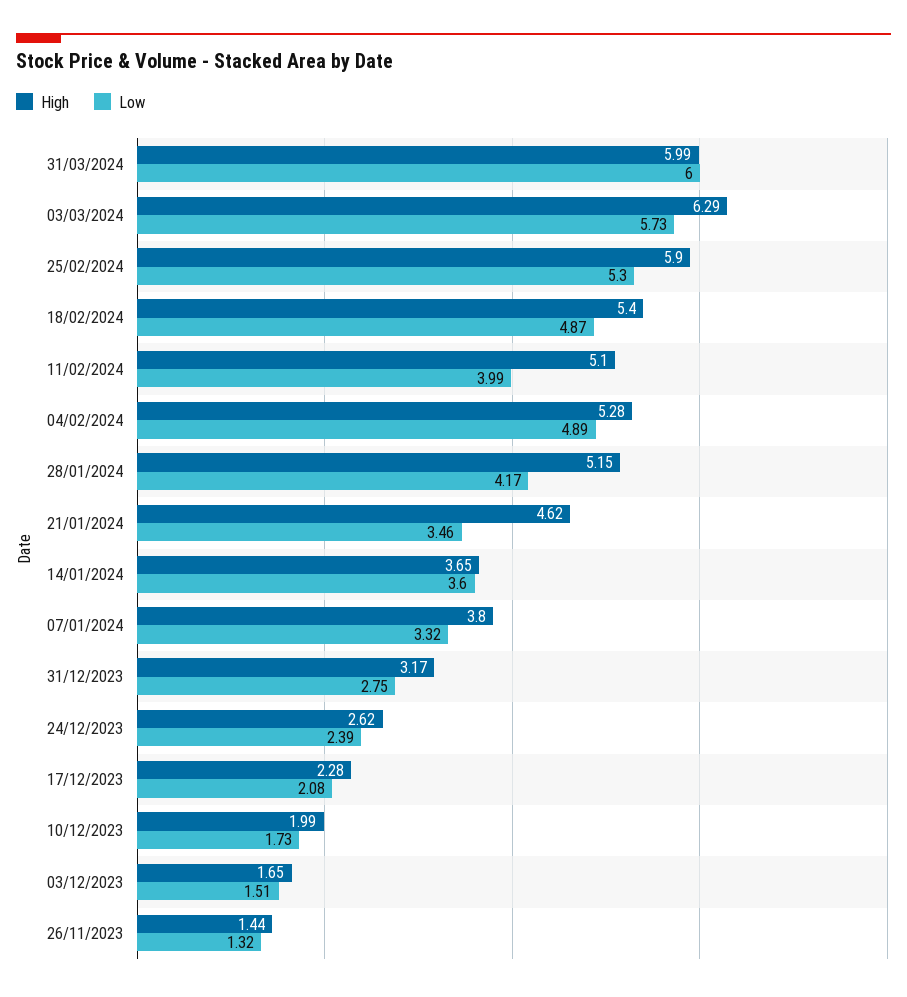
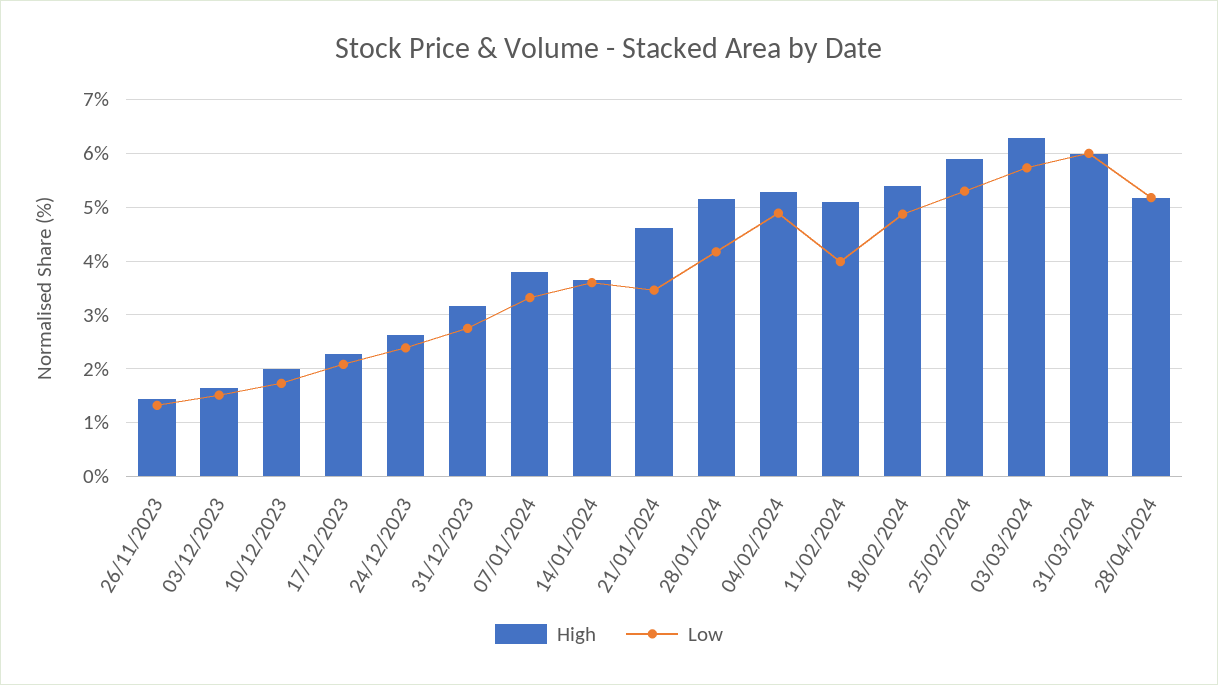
High, 28/04/2024: none -> 5.2
Low, 28/04/2024: none -> 5.2

